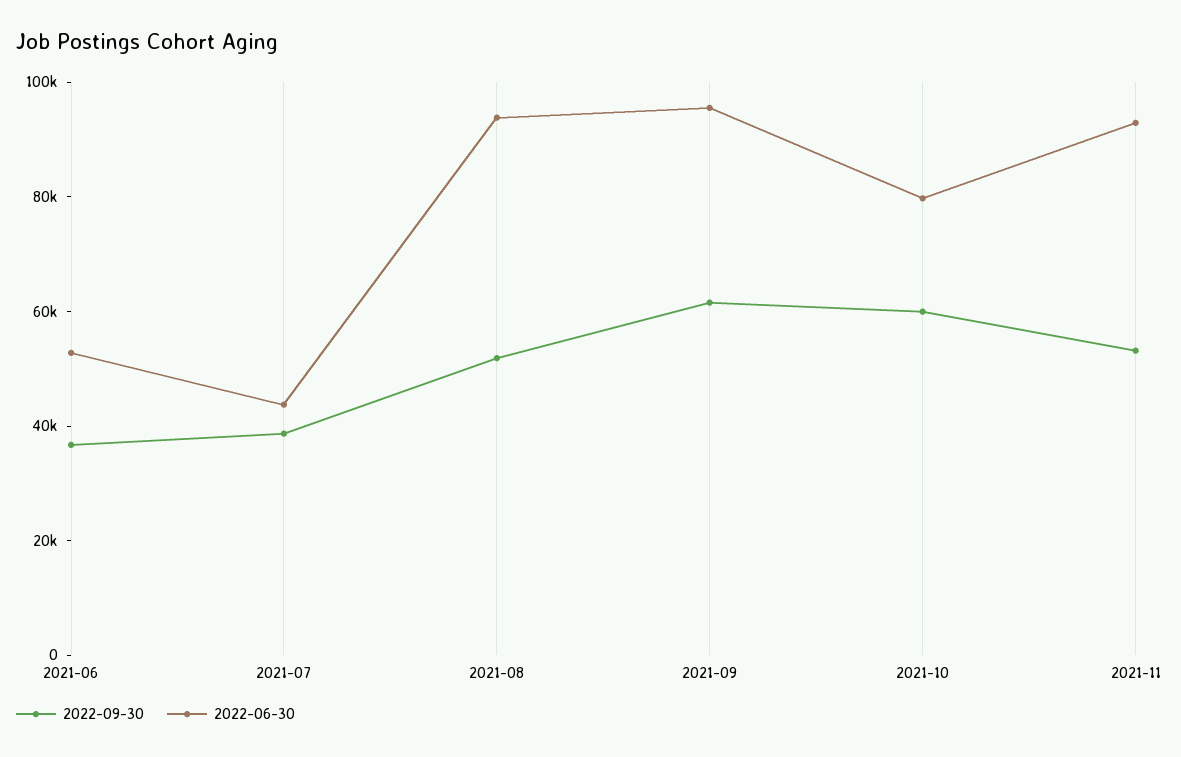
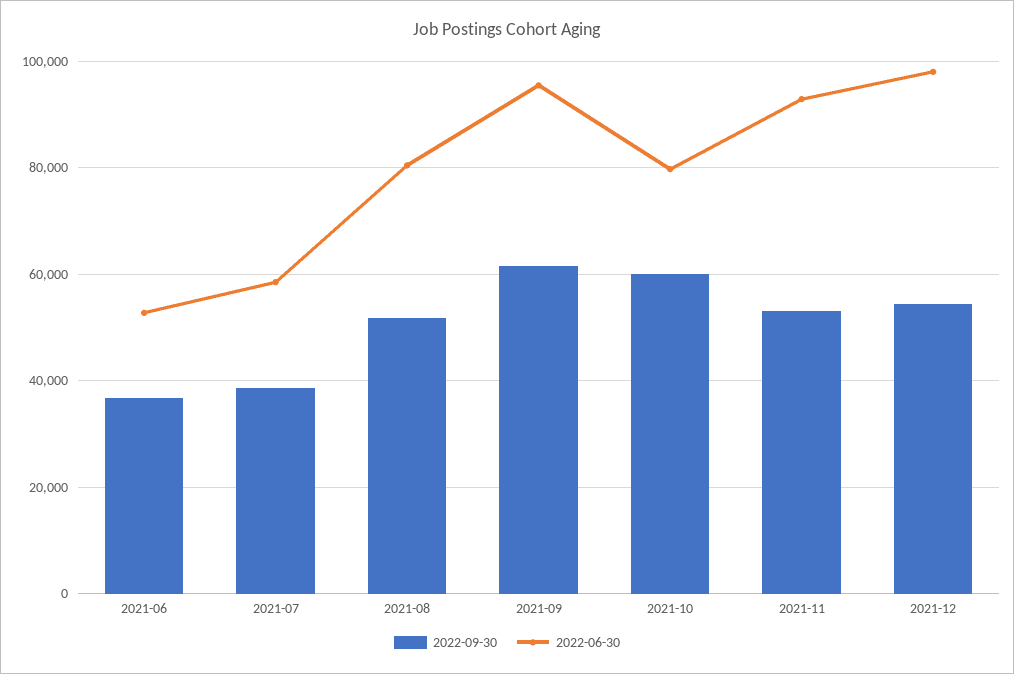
2022-06-30, 2021-07: 45000 -> 58000
2022-06-30, 2021-08: 95000 -> 80000
2022-09-30, 2021-12: none -> 54000
2022-06-30, 2021-12: none -> 98000

